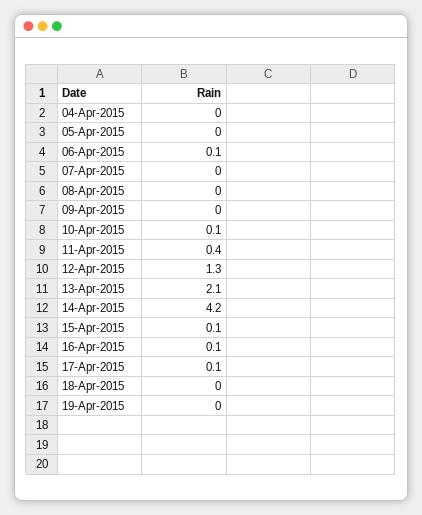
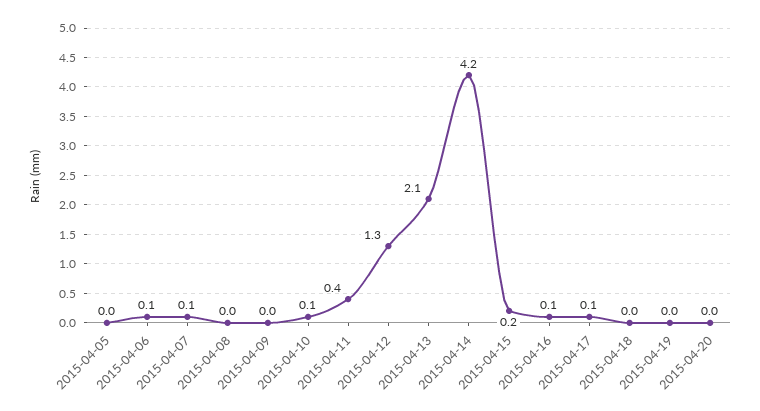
04-Apr-2015: 0 -> none
07-Apr-2015: 0 -> 0.1
15-Apr-2015: 0.1 -> 0.2
2015-04-20: none -> 0

